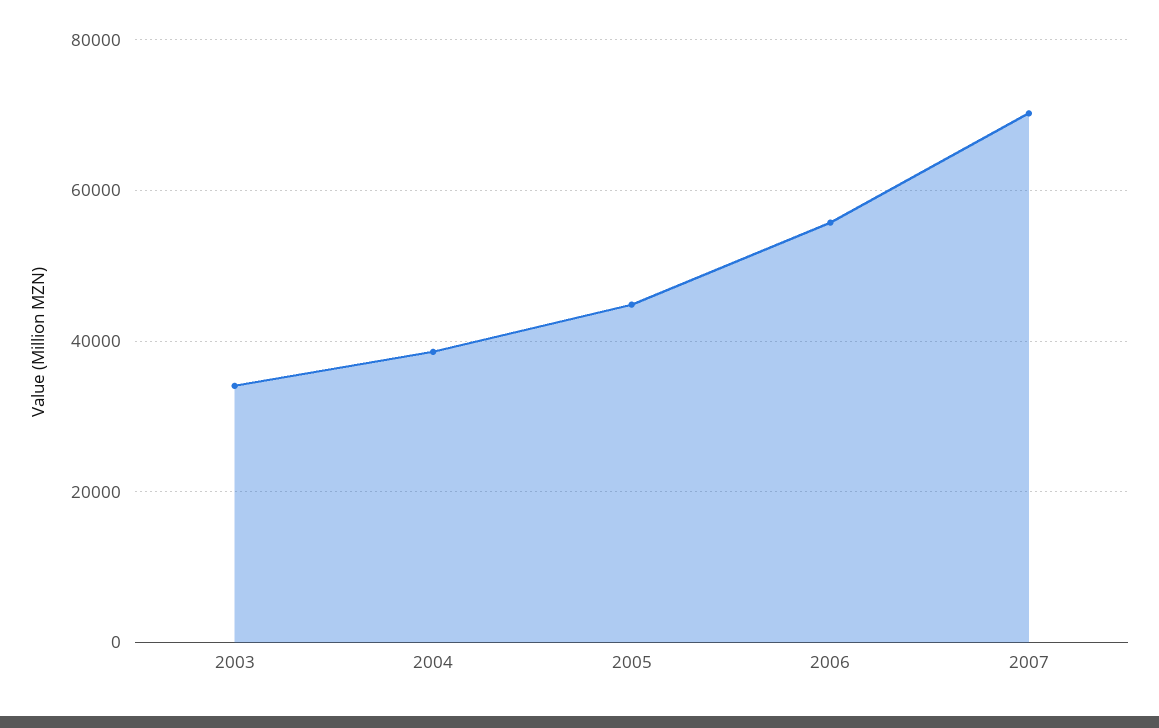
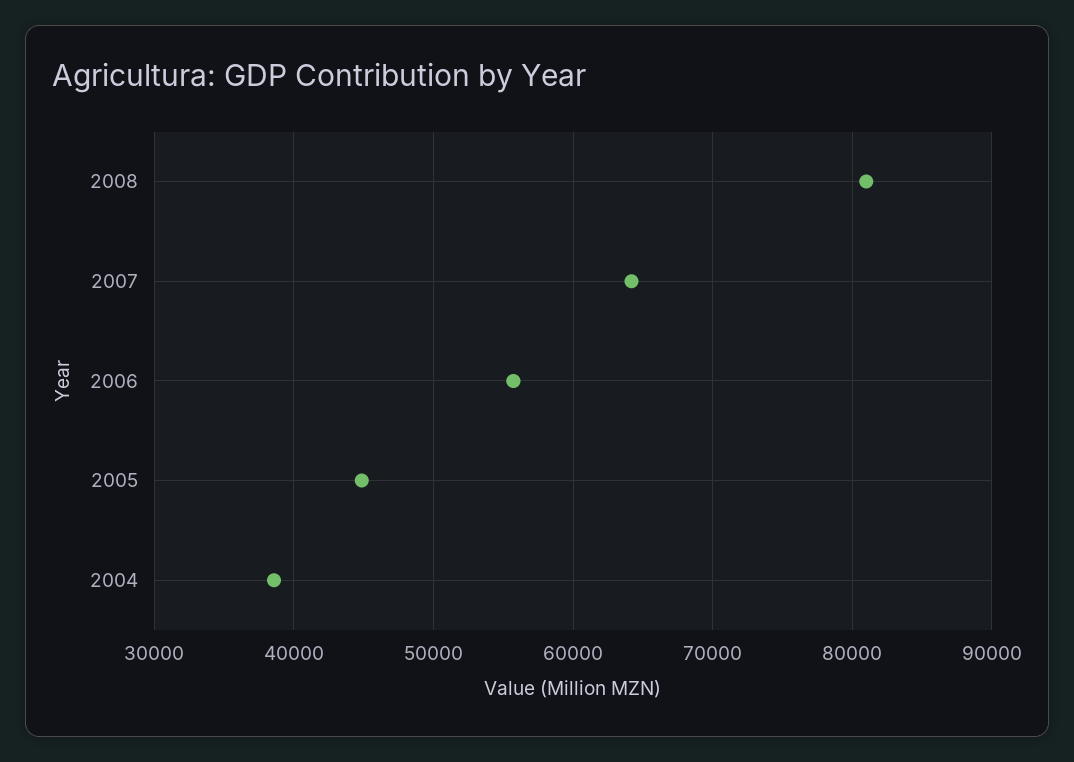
2003: 34000 -> none
2007: 70000 -> 64000
2008: none -> 81000

